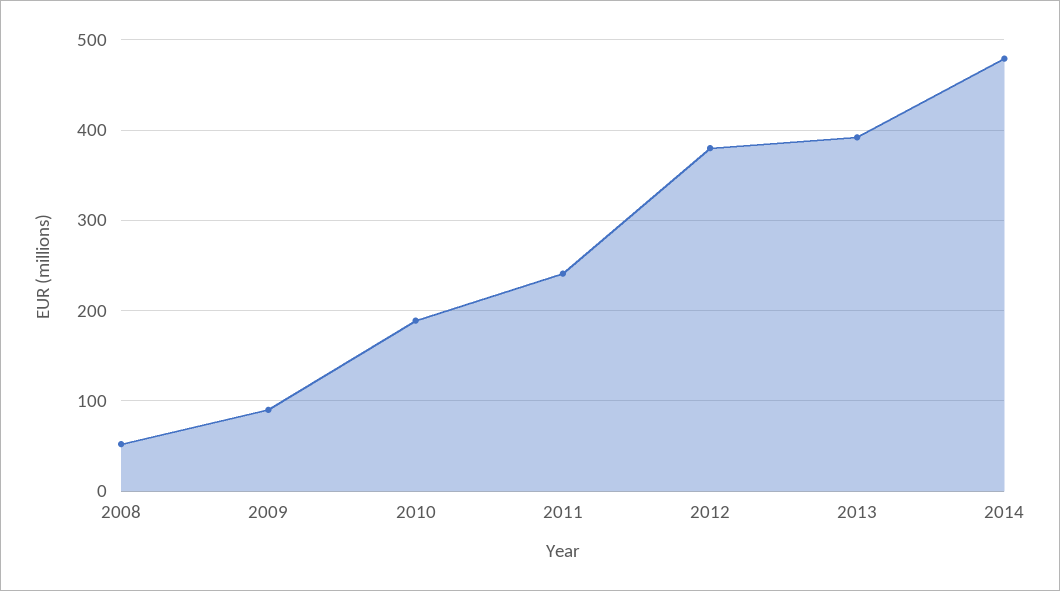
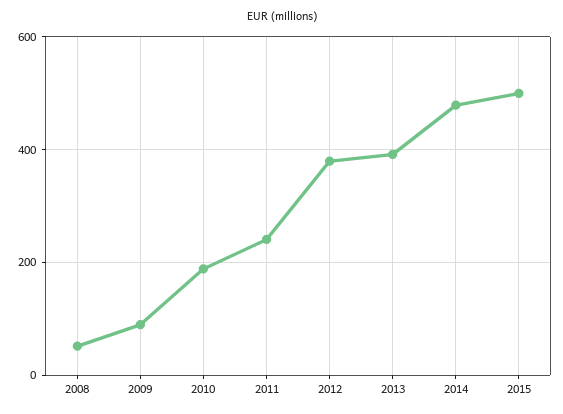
2015: none -> 500

